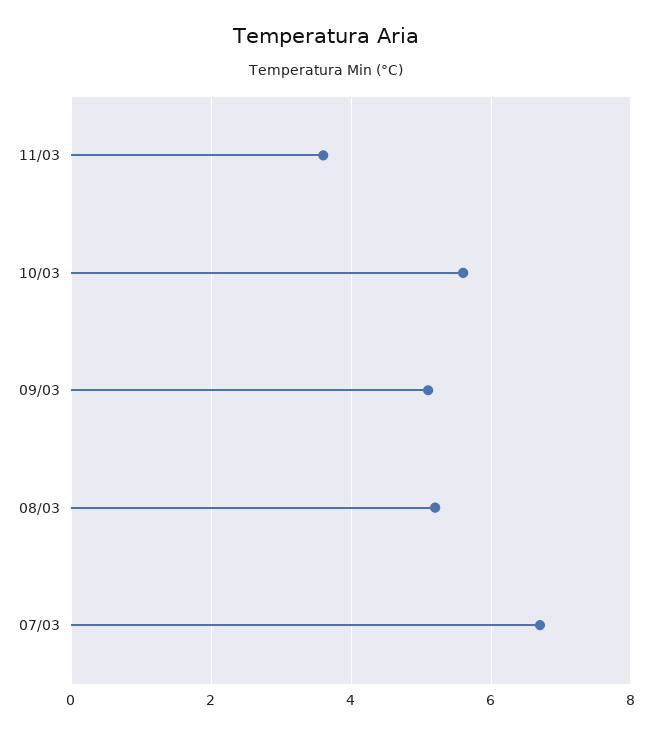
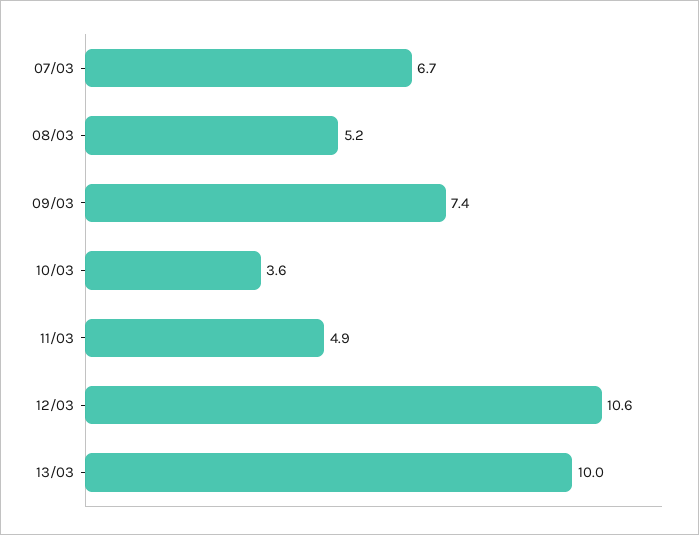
11/03: 3.5 -> 4.9
10/03: 5.5 -> 3.6
09/03: 5 -> 7.4
12/03: none -> 10.6
13/03: none -> 10

